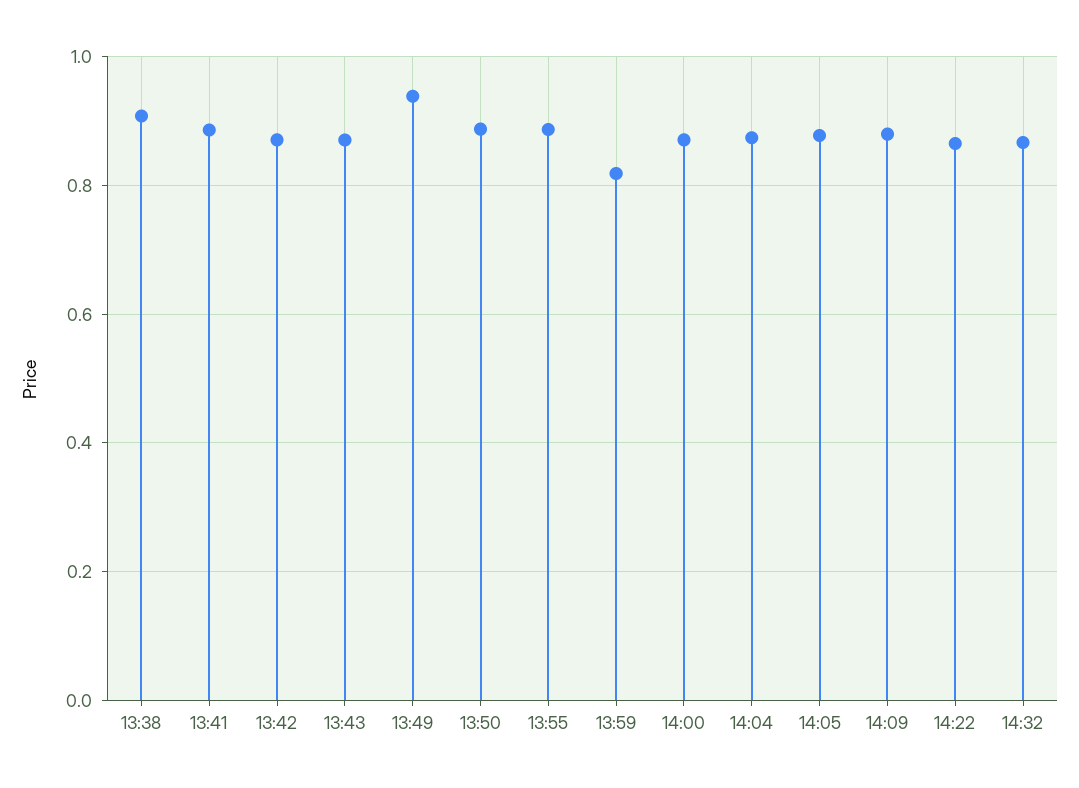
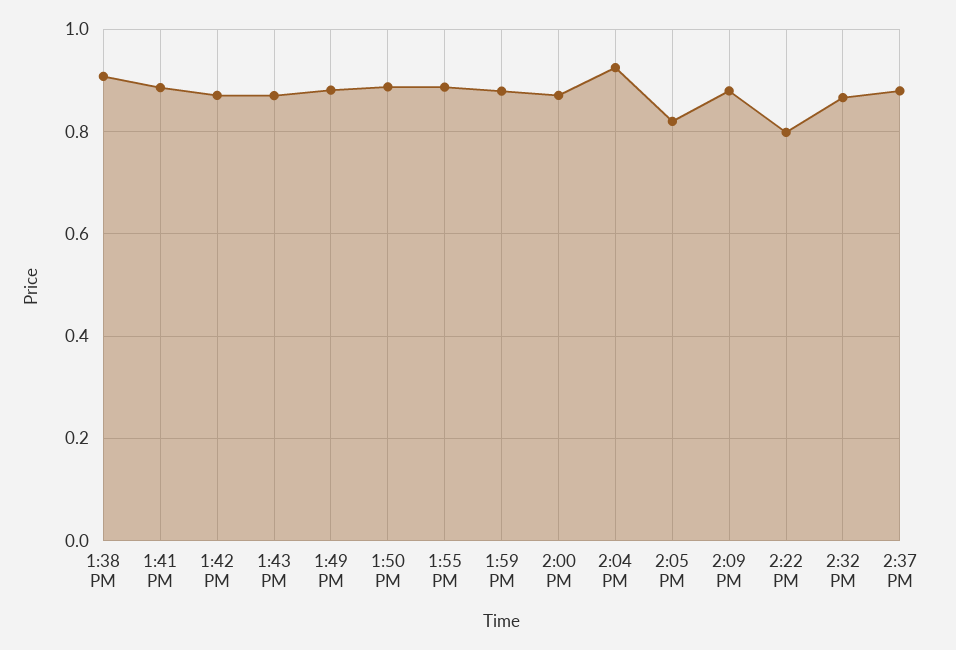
13:49: 0.94 -> 0.88
13:59: 0.82 -> 0.88
14:04: 0.88 -> 0.92
14:05: 0.88 -> 0.82
14:22: 0.86 -> 0.8
2:37 PM: none -> 0.88

